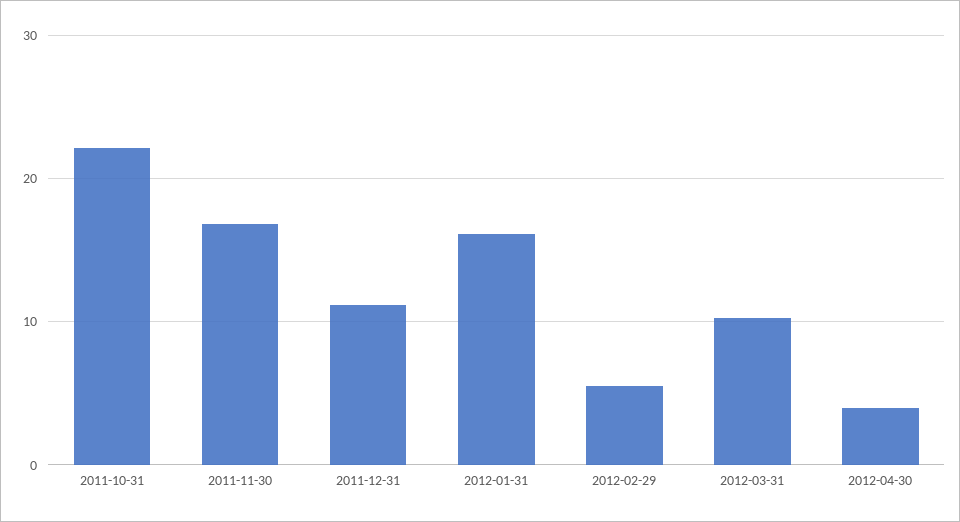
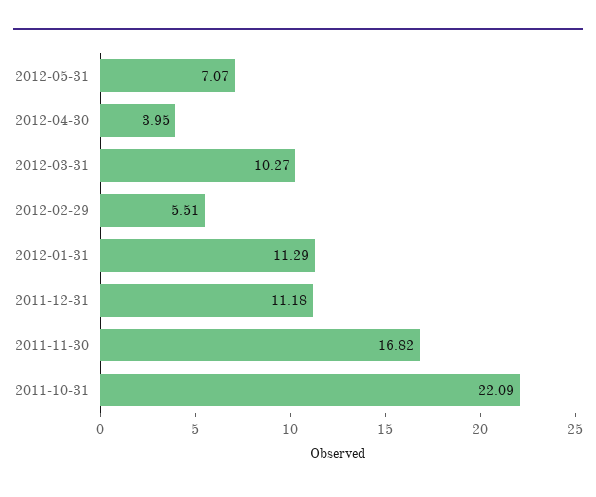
2012-01-31: 16 -> 11.29
2012-05-31: none -> 7.07

